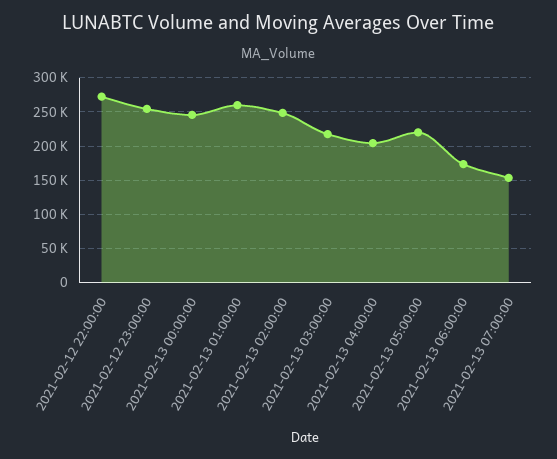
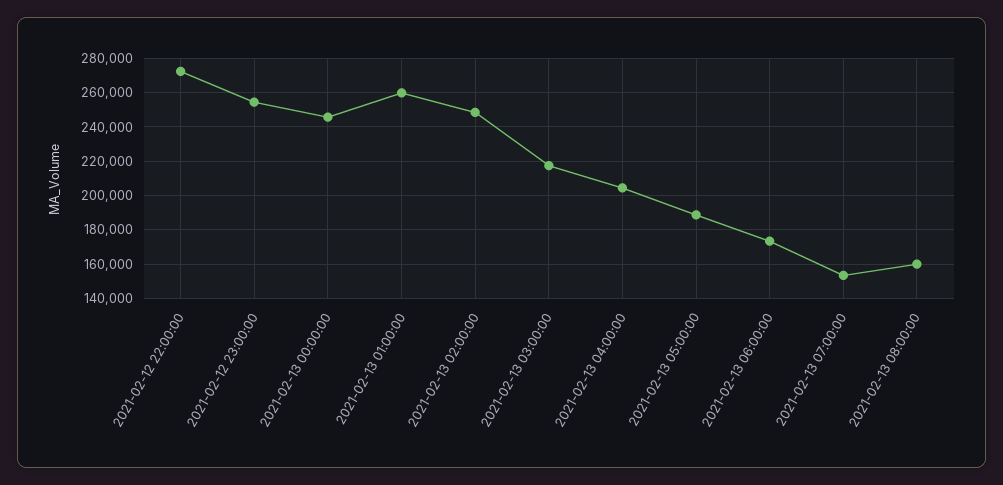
2021-02-13 05:00:00: 220000 -> 190000
2021-02-13 08:00:00: none -> 160000

